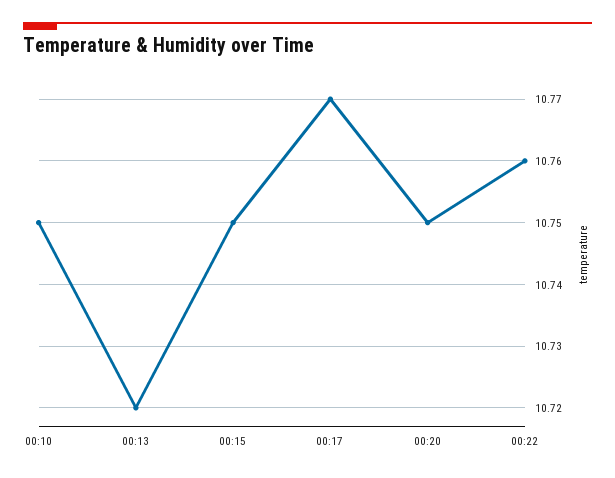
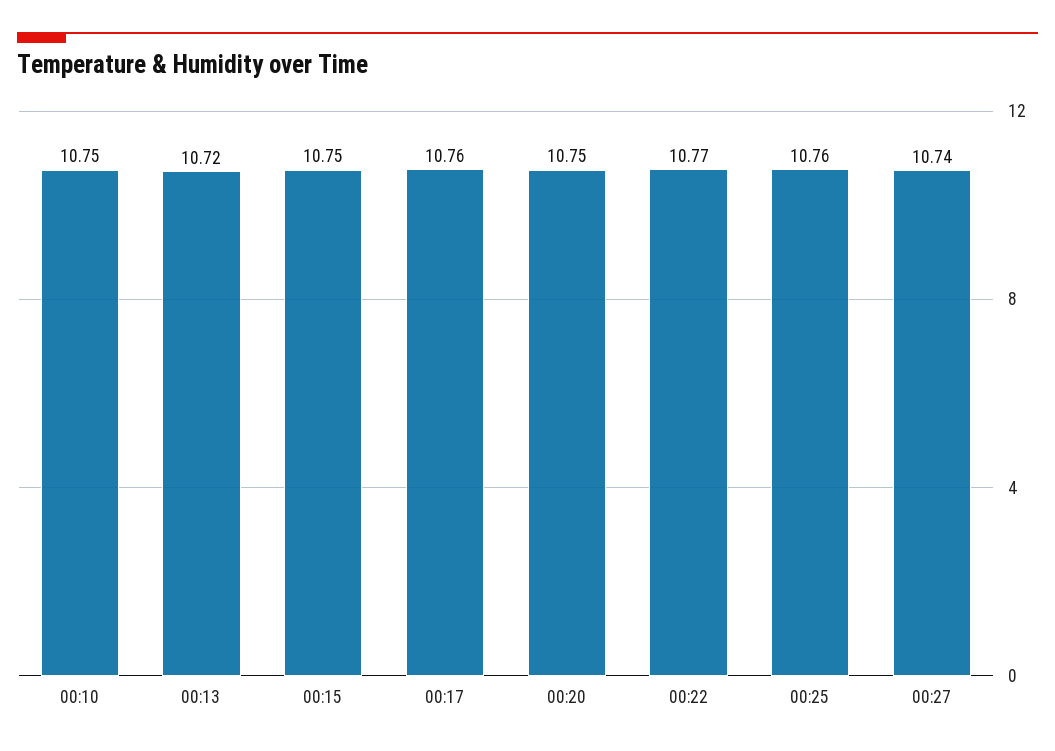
00:17: 10.77 -> 10.76
00:22: 10.76 -> 10.77
00:25: none -> 10.76
00:27: none -> 10.74

